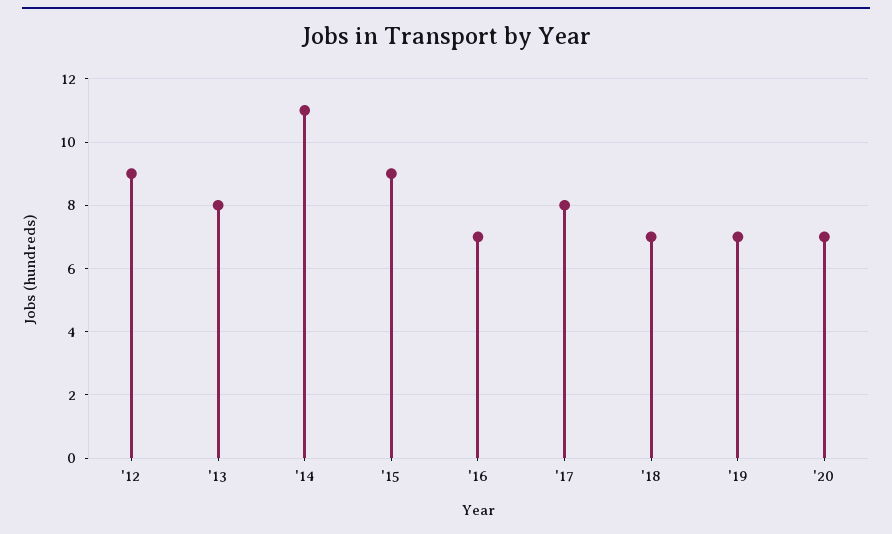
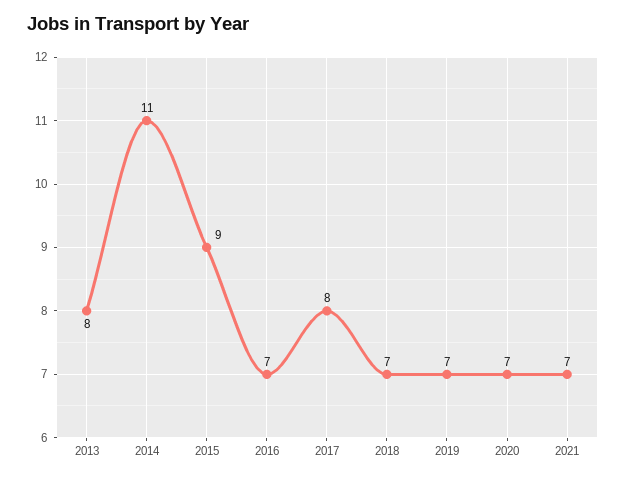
'12: 9 -> none
2021: none -> 7

